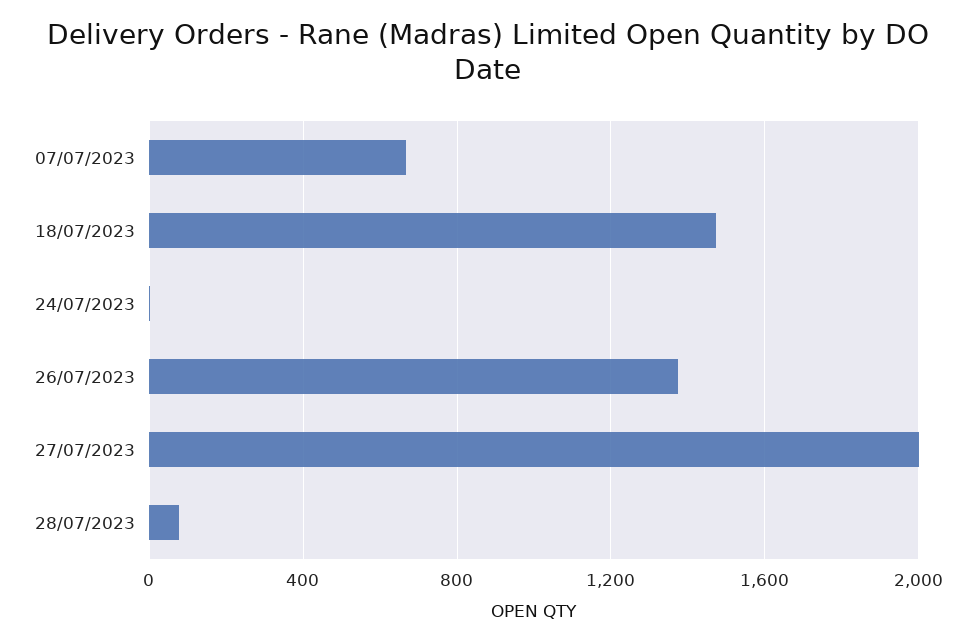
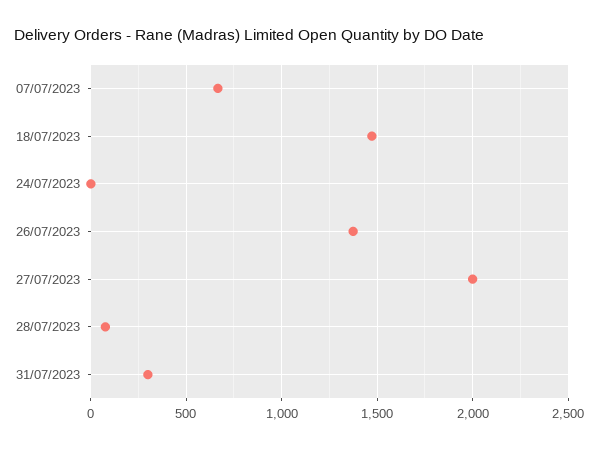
31/07/2023: none -> 300

